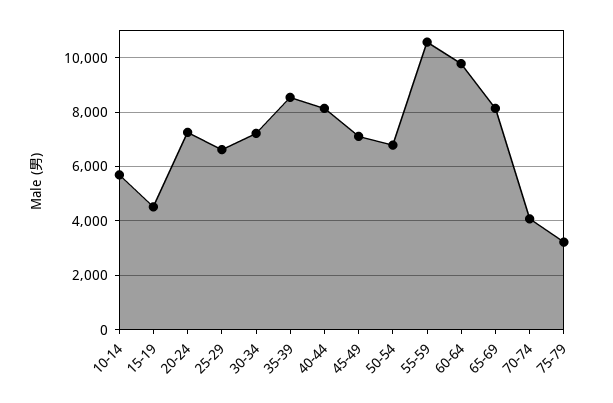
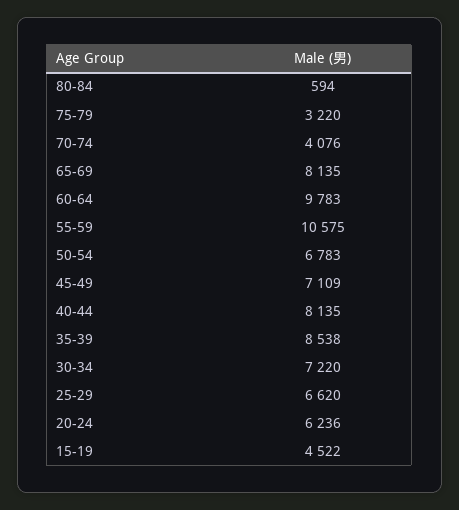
10-14: 5750 -> none
20-24: 7250 -> 6236
80-84: none -> 594

